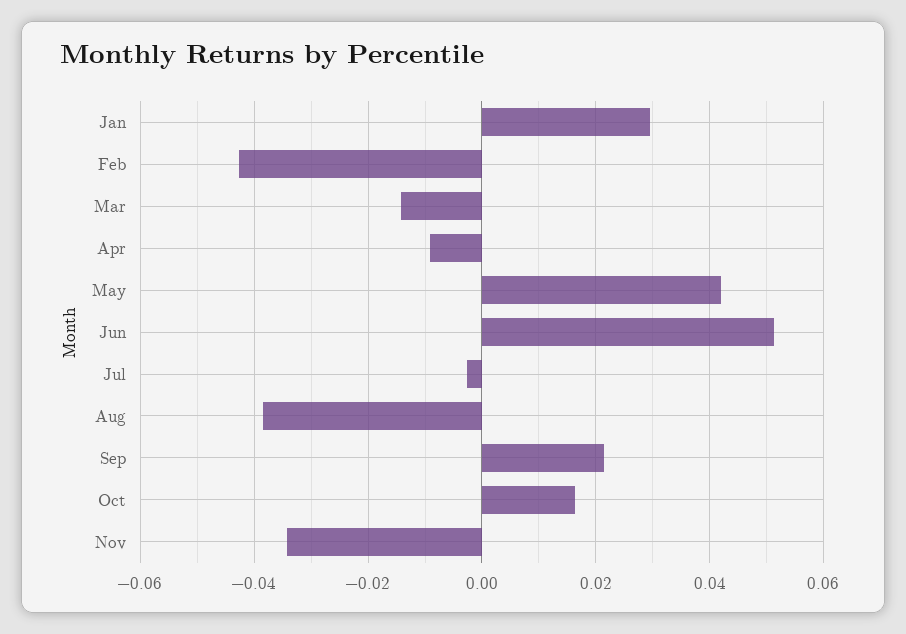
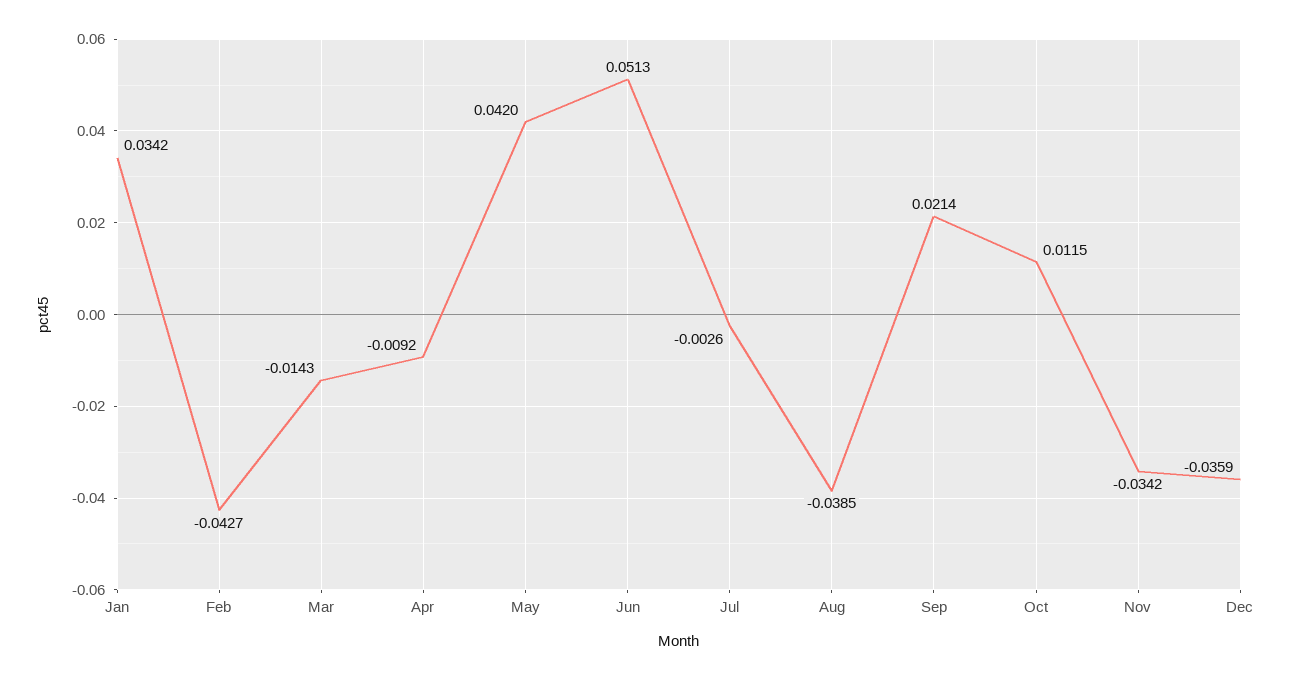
Jan: 0.03 -> 0.0342
Oct: 0.016 -> 0.0115
Dec: none -> -0.0359

